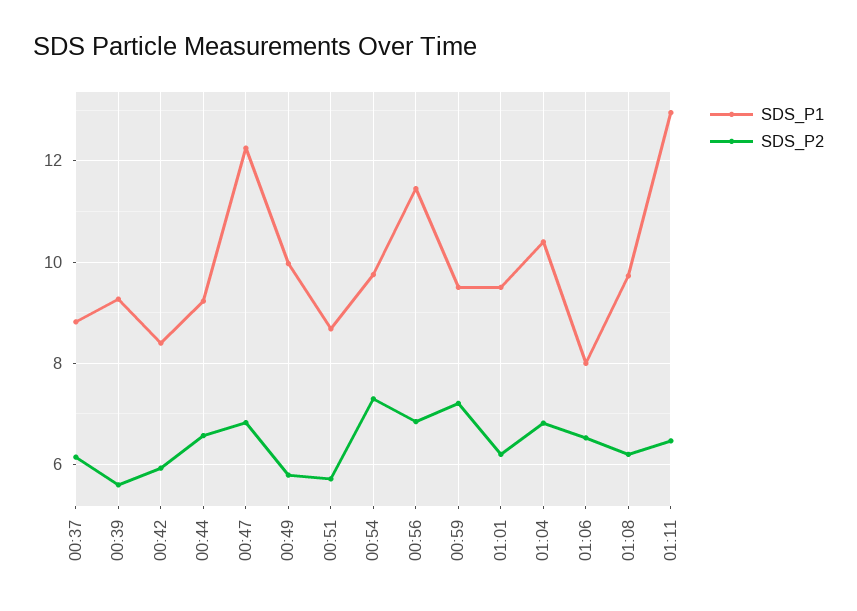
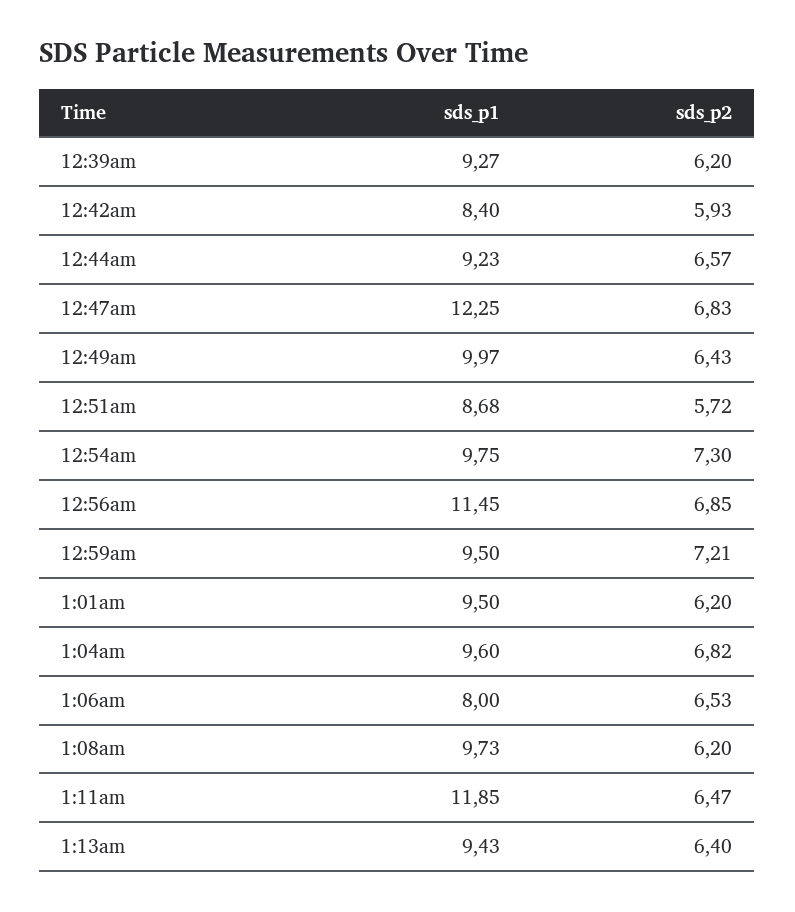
SDS_P1, 00:37: 8.8 -> none
SDS_P2, 00:37: 6.2 -> none
SDS_P2, 00:39: 5.6 -> 6.2
SDS_P2, 00:49: 5.8 -> 6.43
SDS_P1, 01:04: 10.4 -> 9.6
SDS_P1, 01:11: 13 -> 11.85
SDS_P1, 1:13am: none -> 9.43
SDS_P2, 1:13am: none -> 6.4

